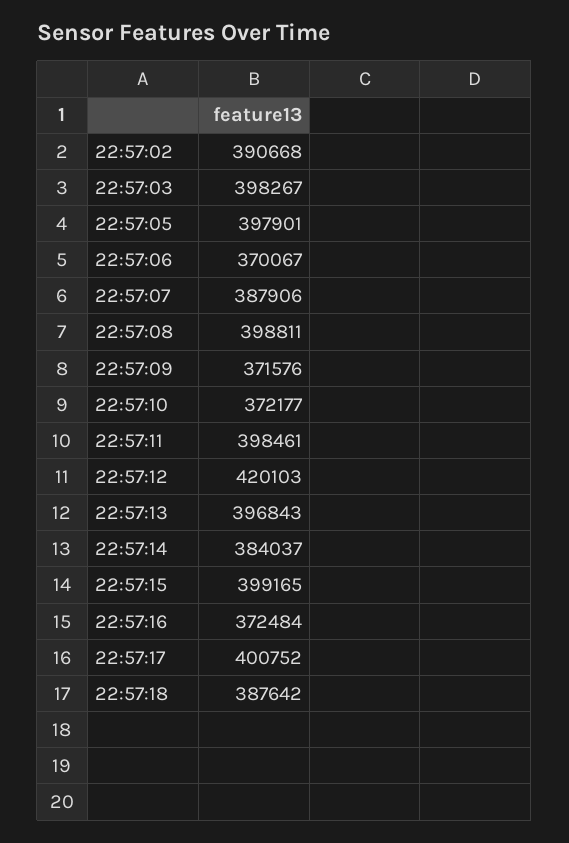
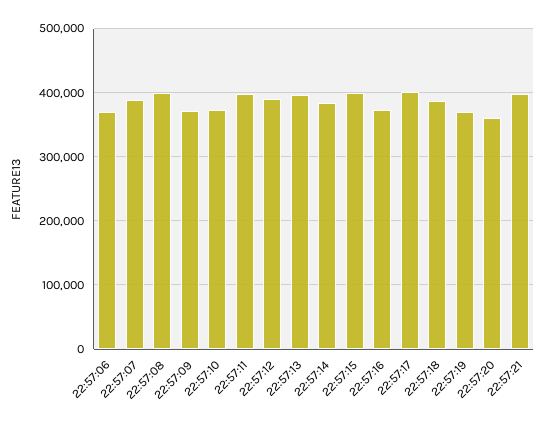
22:57:02: 390668 -> none
22:57:03: 398267 -> none
22:57:05: 397901 -> none
22:57:12: 420103 -> 390000
22:57:19: none -> 370000
22:57:20: none -> 360000
22:57:21: none -> 400000

